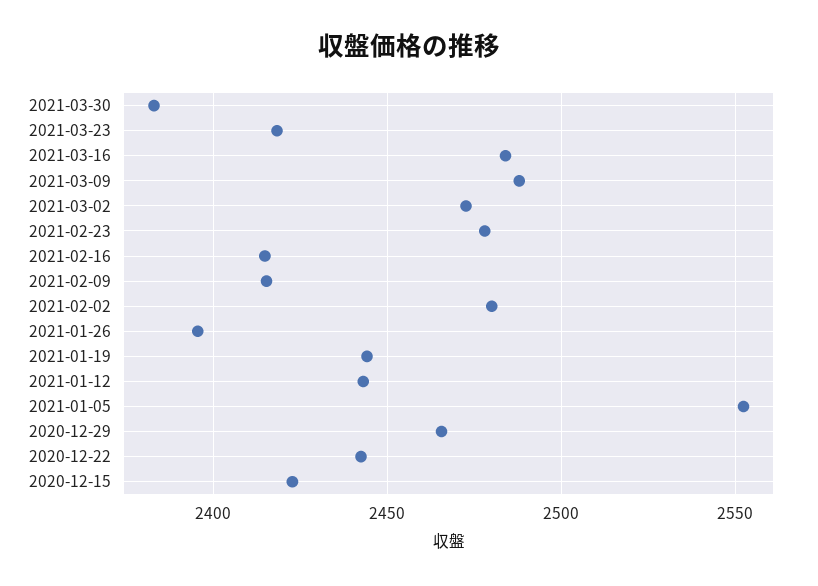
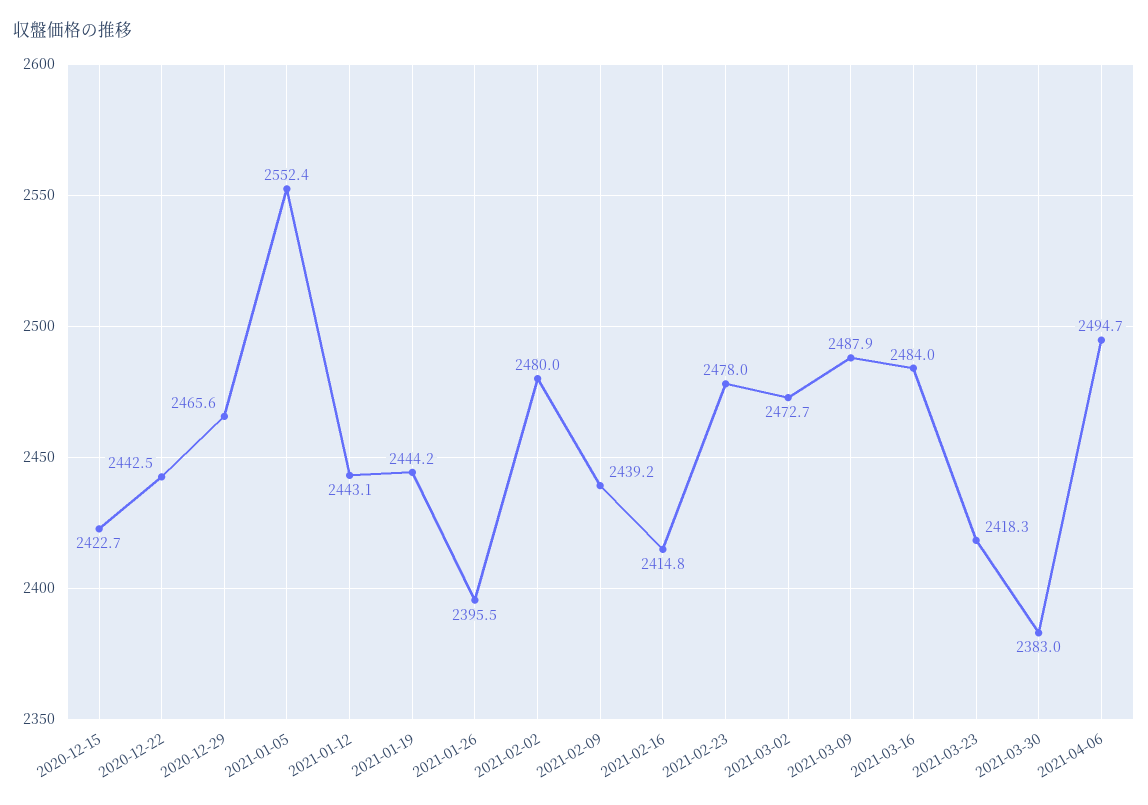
2021-02-09: 2415 -> 2439.2
2021-04-06: none -> 2494.7

